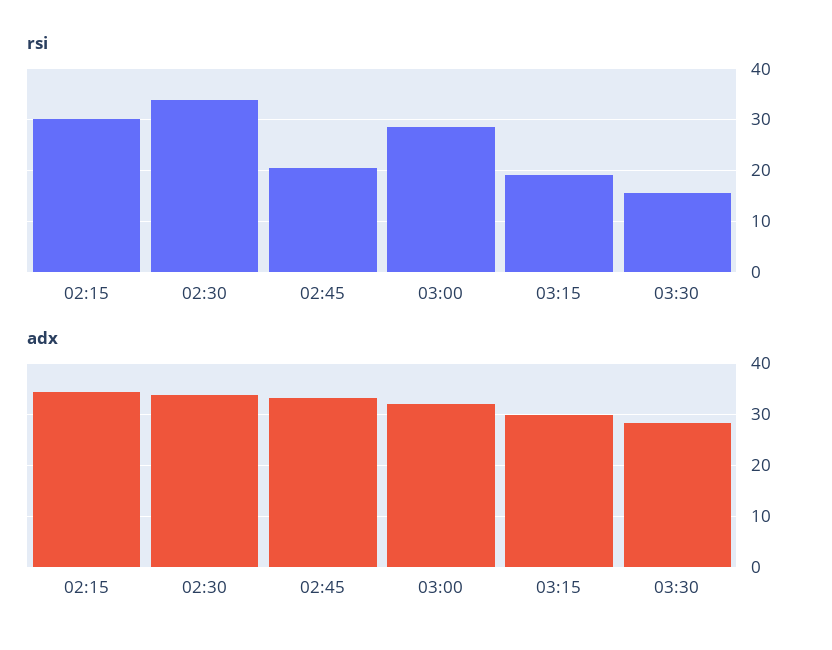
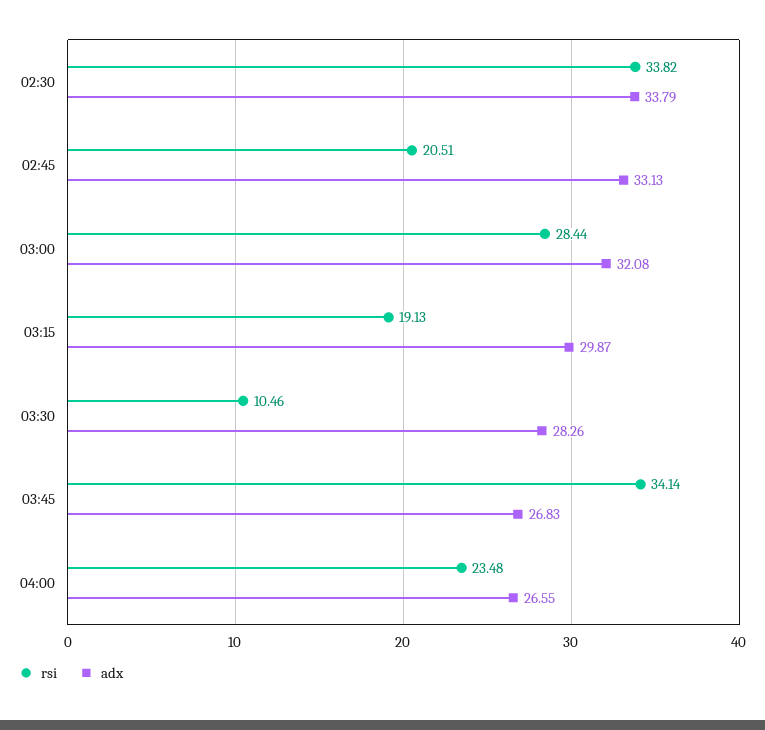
rsi, 02:15: 30 -> none
rsi, 03:30: 16 -> 10.46
adx, 02:15: 34 -> none
rsi, 03:45: none -> 34.14
adx, 03:45: none -> 26.83
rsi, 04:00: none -> 23.48
adx, 04:00: none -> 26.55

